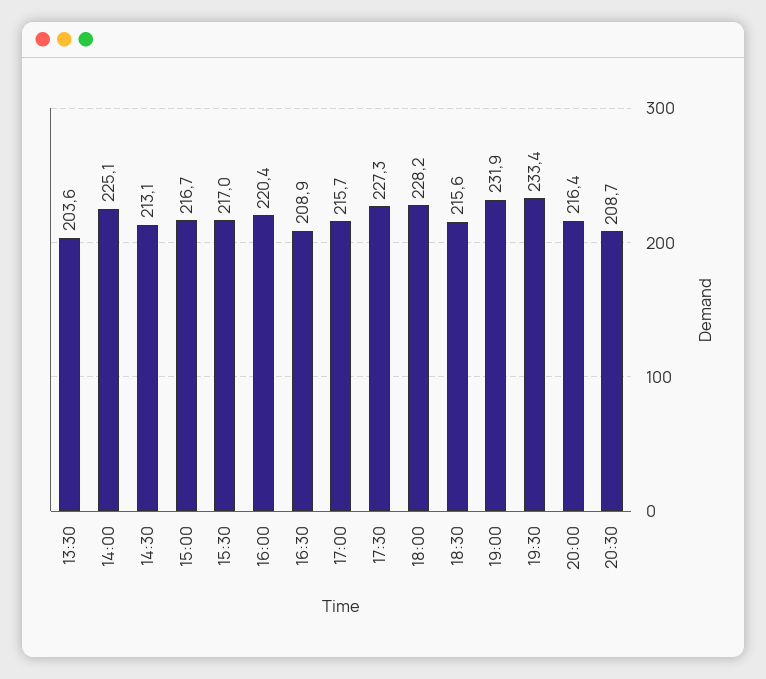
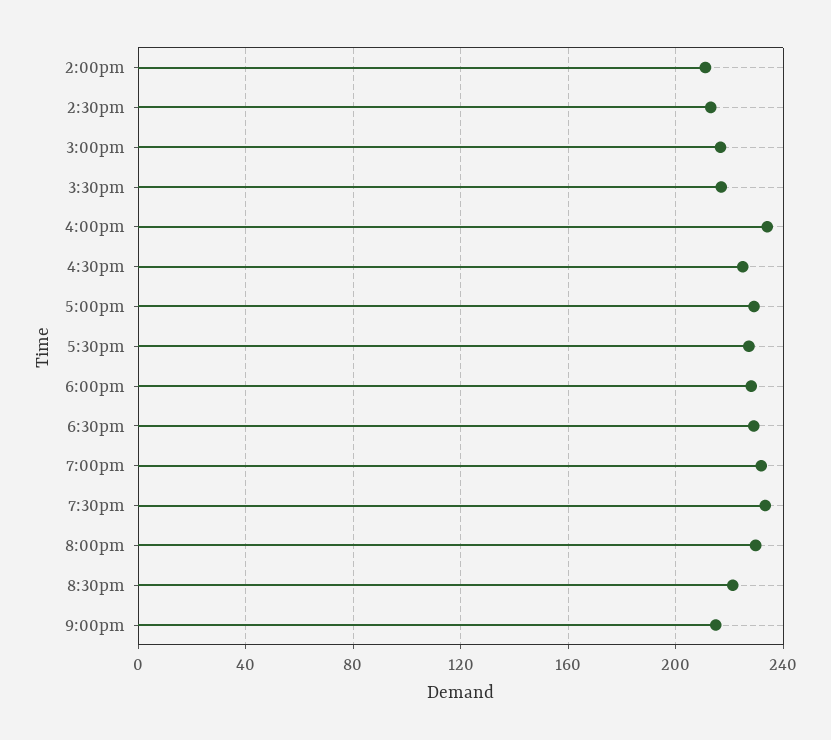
13:30: 203.6 -> none
14:00: 225.1 -> 210
16:00: 220.4 -> 235
16:30: 208.9 -> 225
17:00: 215.7 -> 230
18:30: 215.6 -> 230
20:00: 216.4 -> 230
20:30: 208.7 -> 220
9:00pm: none -> 215

